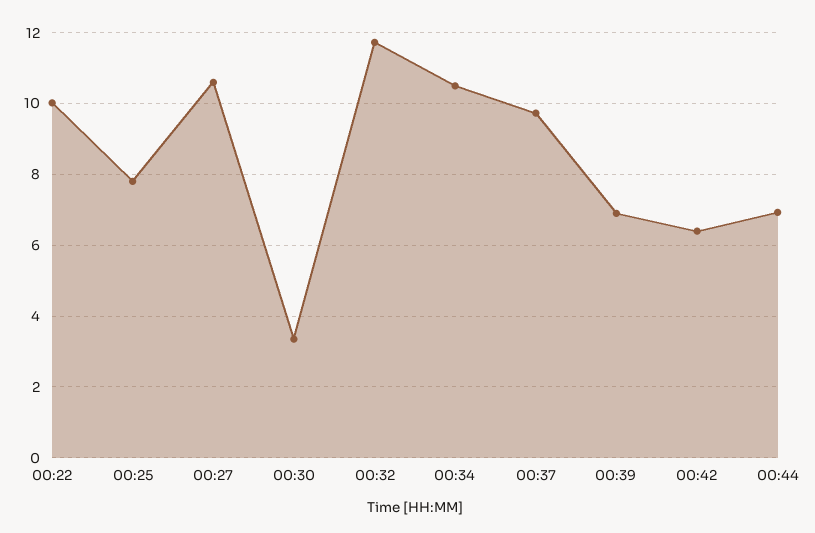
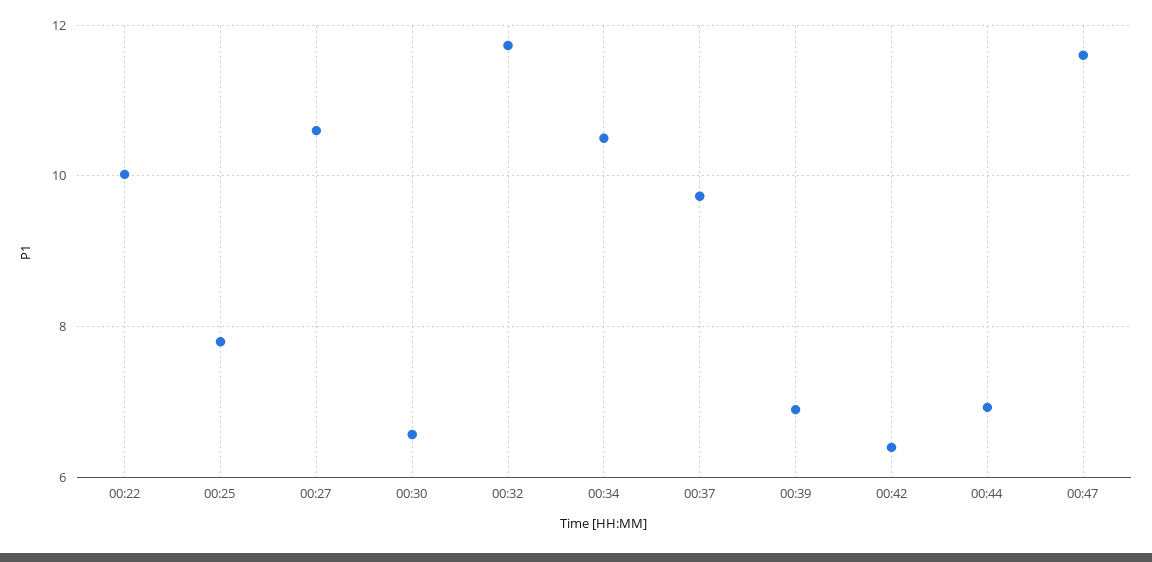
00:30: 3.4 -> 6.6
00:47: none -> 11.6

